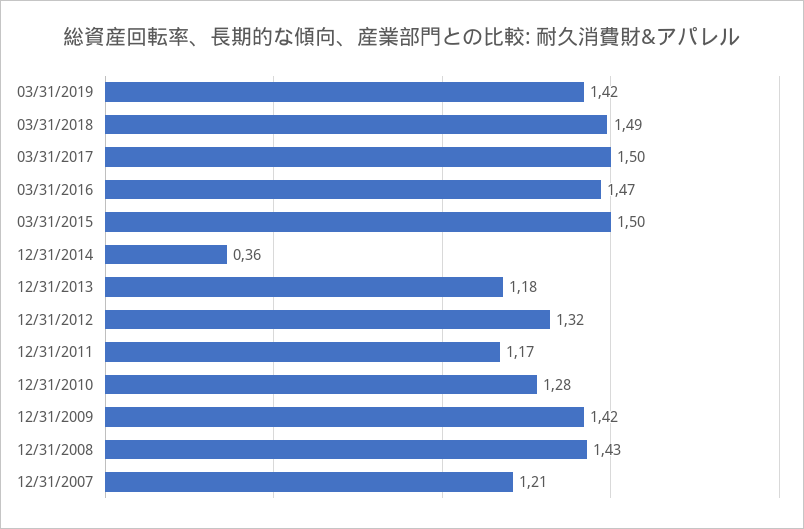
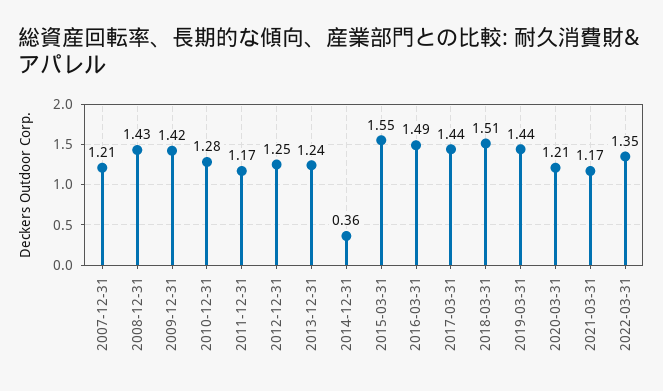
03/31/2019: 1.42 -> 1.44
03/31/2018: 1.49 -> 1.51
03/31/2017: 1.5 -> 1.44
03/31/2016: 1.47 -> 1.49
03/31/2015: 1.5 -> 1.55
12/31/2013: 1.18 -> 1.24
12/31/2012: 1.32 -> 1.25
2020-03-31: none -> 1.21
2021-03-31: none -> 1.17
2022-03-31: none -> 1.35

